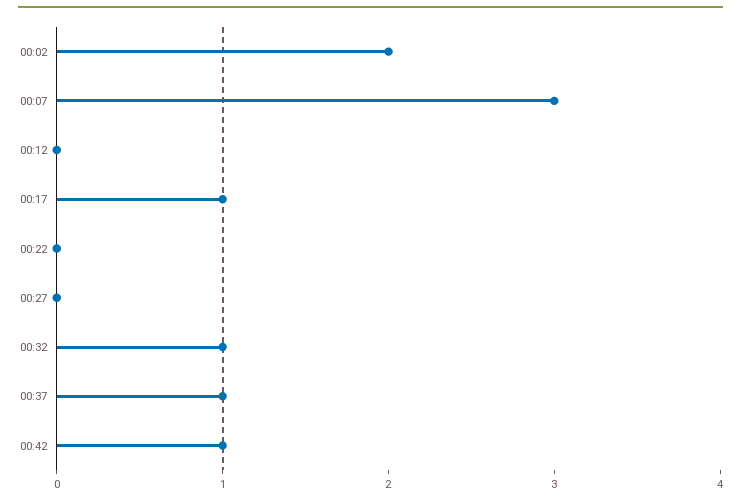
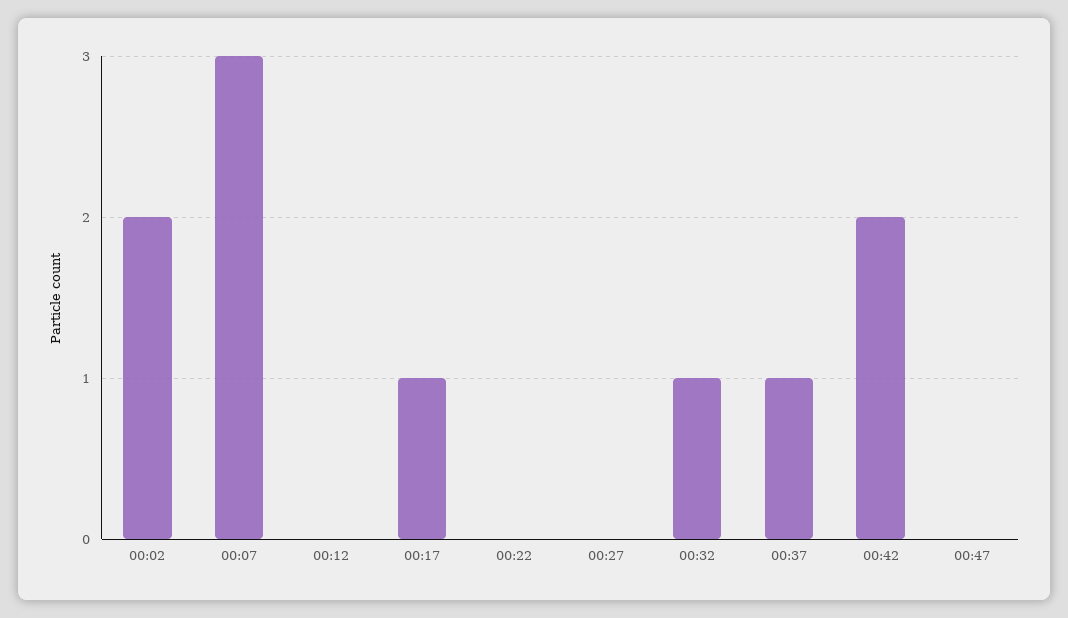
00:42: 1 -> 2
00:47: none -> 0

